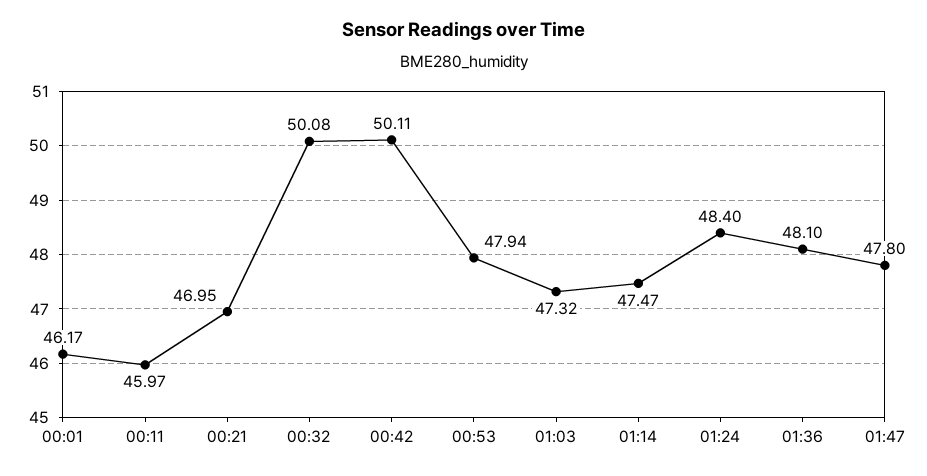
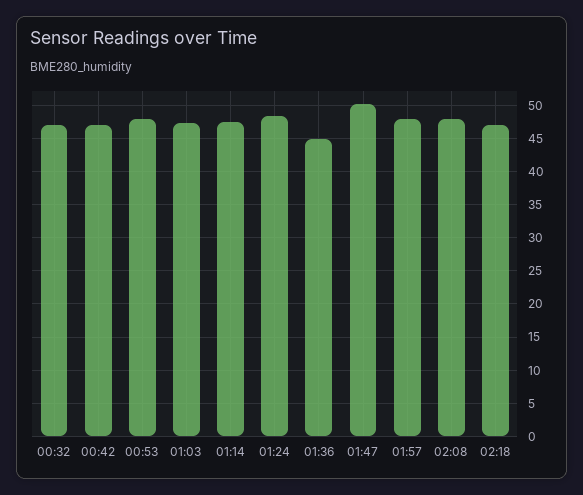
00:01: 46.17 -> none
00:11: 45.97 -> none
00:21: 46.95 -> none
00:32: 50.08 -> 47
00:42: 50.11 -> 47
01:36: 48.1 -> 45
01:47: 47.8 -> 50
01:57: none -> 48
02:08: none -> 48
02:18: none -> 47

